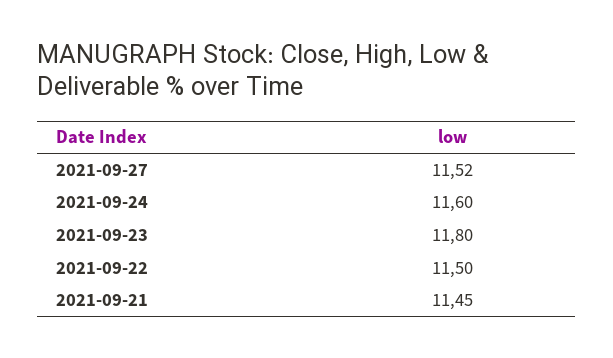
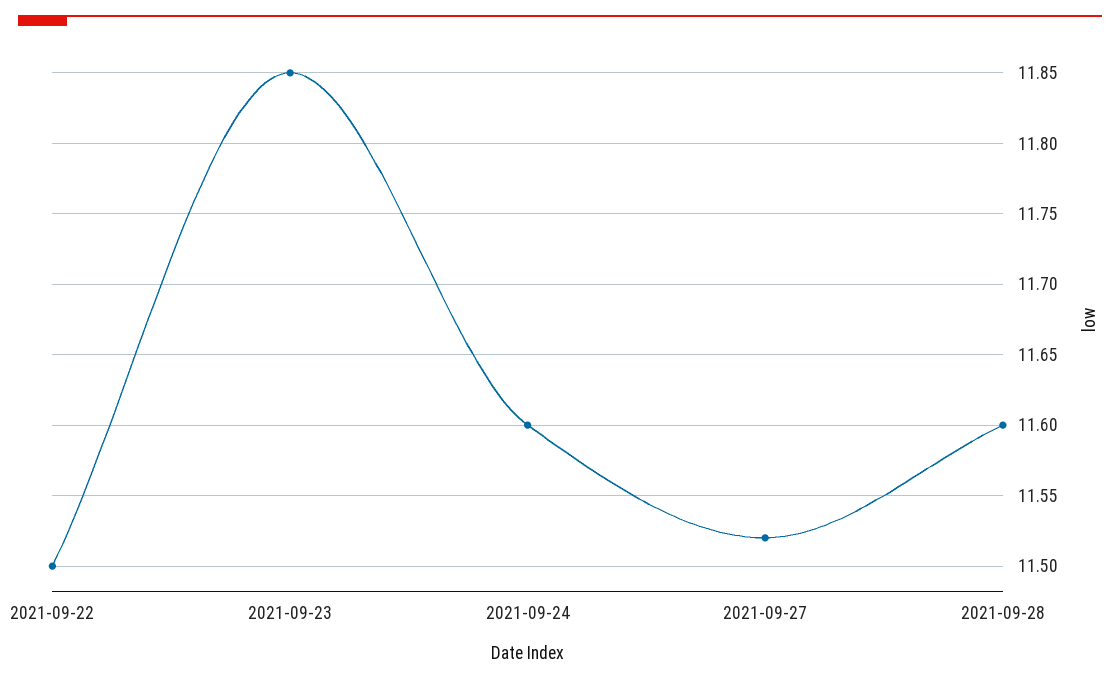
2021-09-23: 11.8 -> 11.85
2021-09-21: 11.45 -> none
2021-09-28: none -> 11.6

